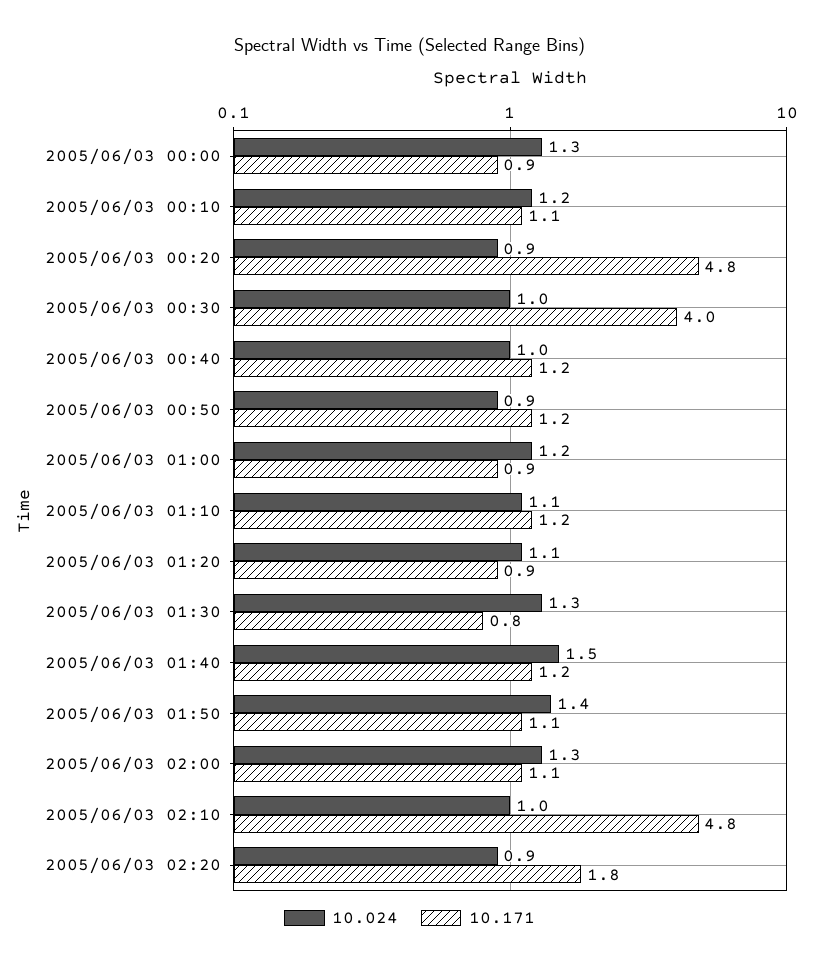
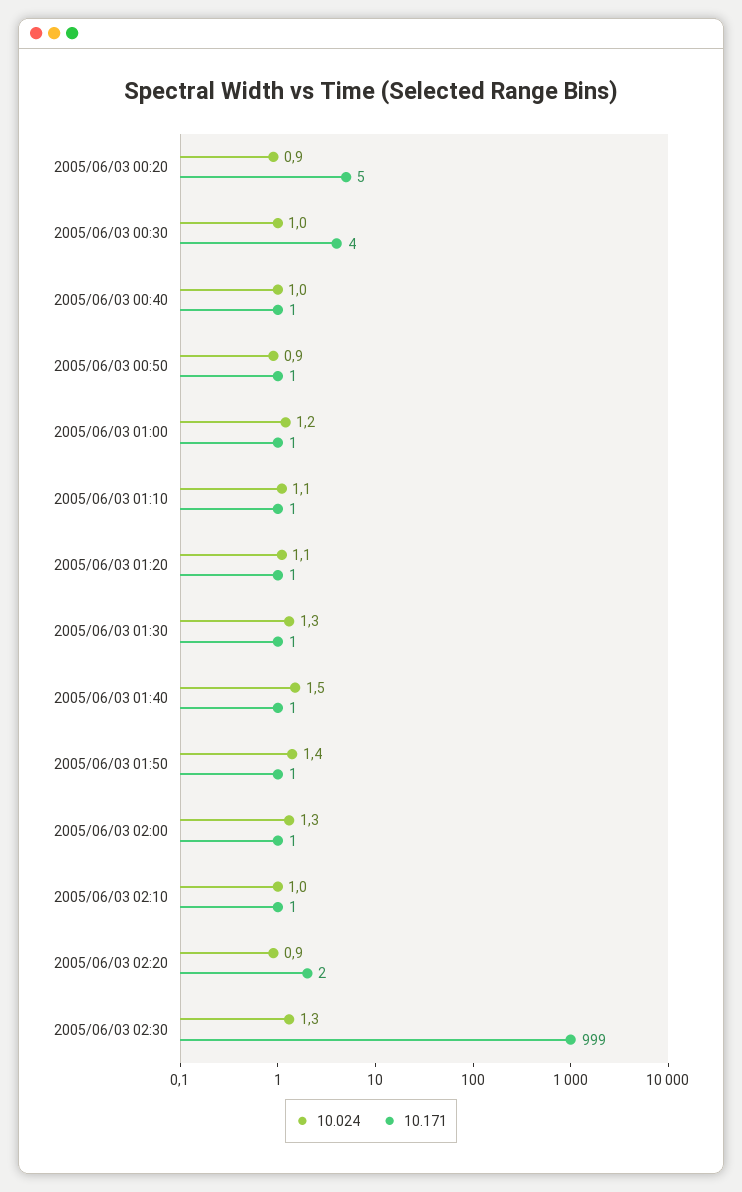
10.024, 2005/06/03 00:00: 1.3 -> none
10.171, 2005/06/03 00:00: 0.9 -> none
10.024, 2005/06/03 00:10: 1.2 -> none
10.171, 2005/06/03 00:10: 1.1 -> none
10.171, 2005/06/03 02:10: 4.8 -> 1
10.024, 2005/06/03 02:30: none -> 1.3
10.171, 2005/06/03 02:30: none -> 999

